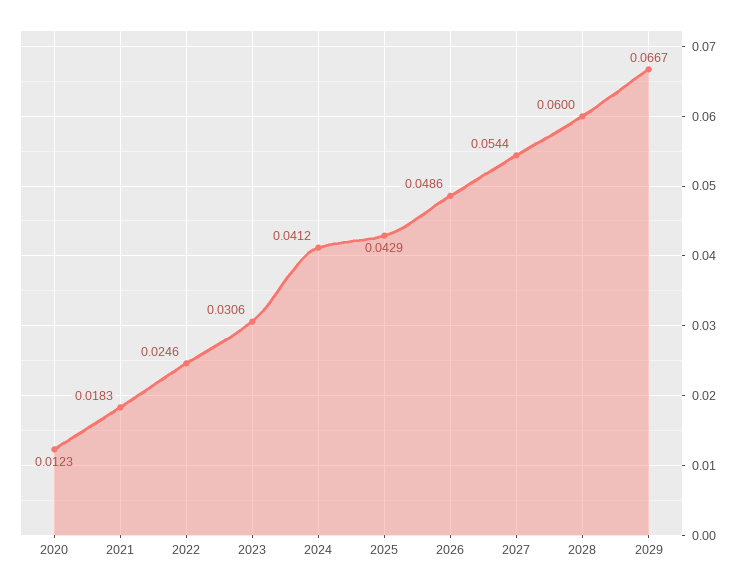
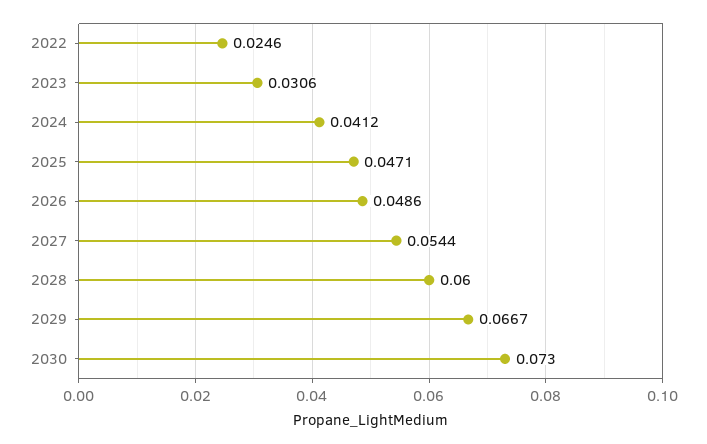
2020: 0.0123 -> none
2021: 0.0183 -> none
2025: 0.0429 -> 0.0471
2030: none -> 0.073

